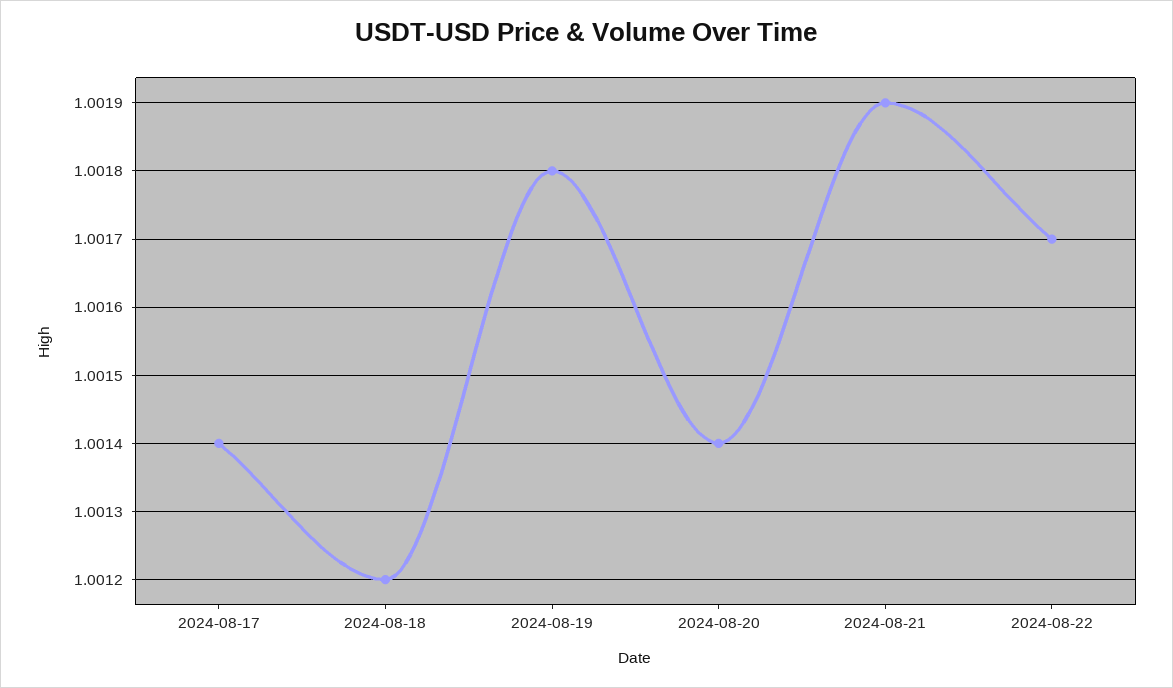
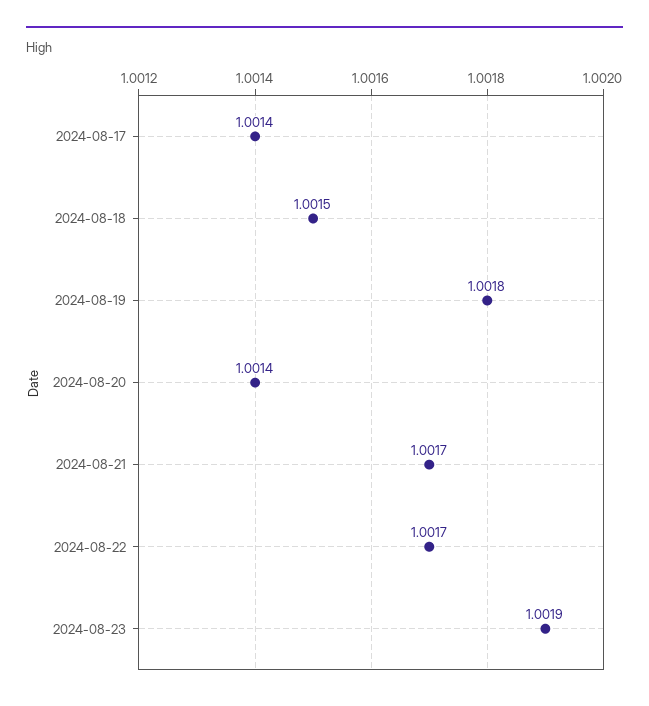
2024-08-18: 1.0012 -> 1.0015
2024-08-21: 1.0019 -> 1.0017
2024-08-23: none -> 1.0019

